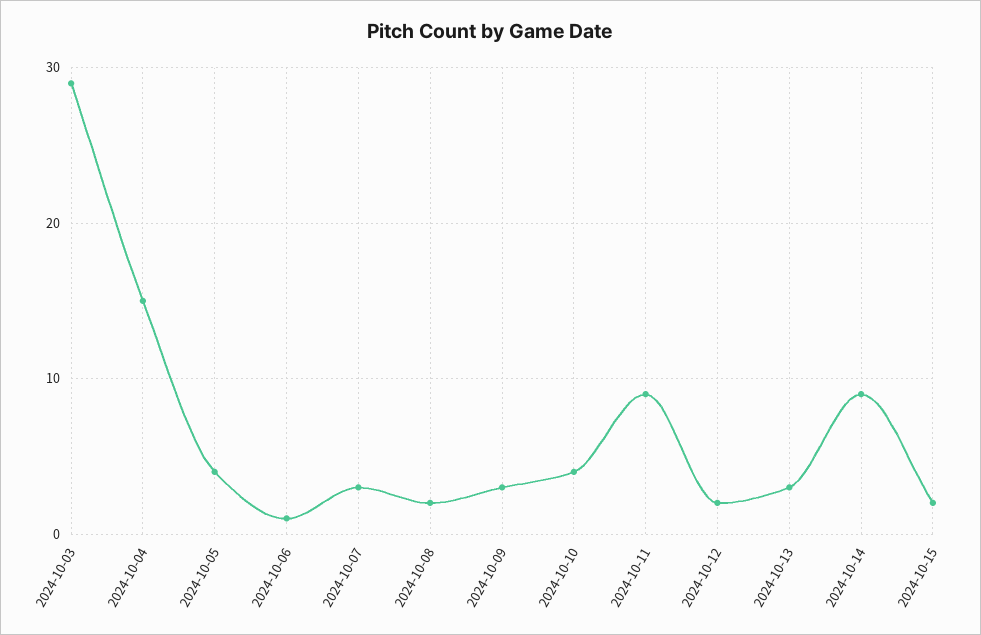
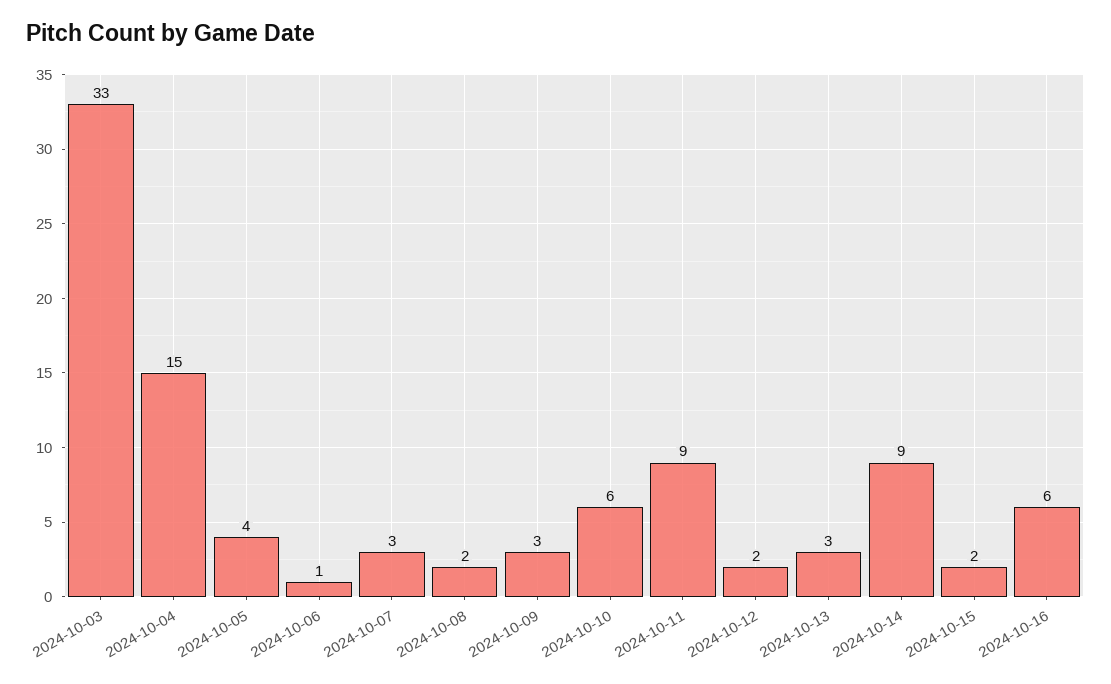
2024-10-03: 29 -> 33
2024-10-10: 4 -> 6
2024-10-16: none -> 6

